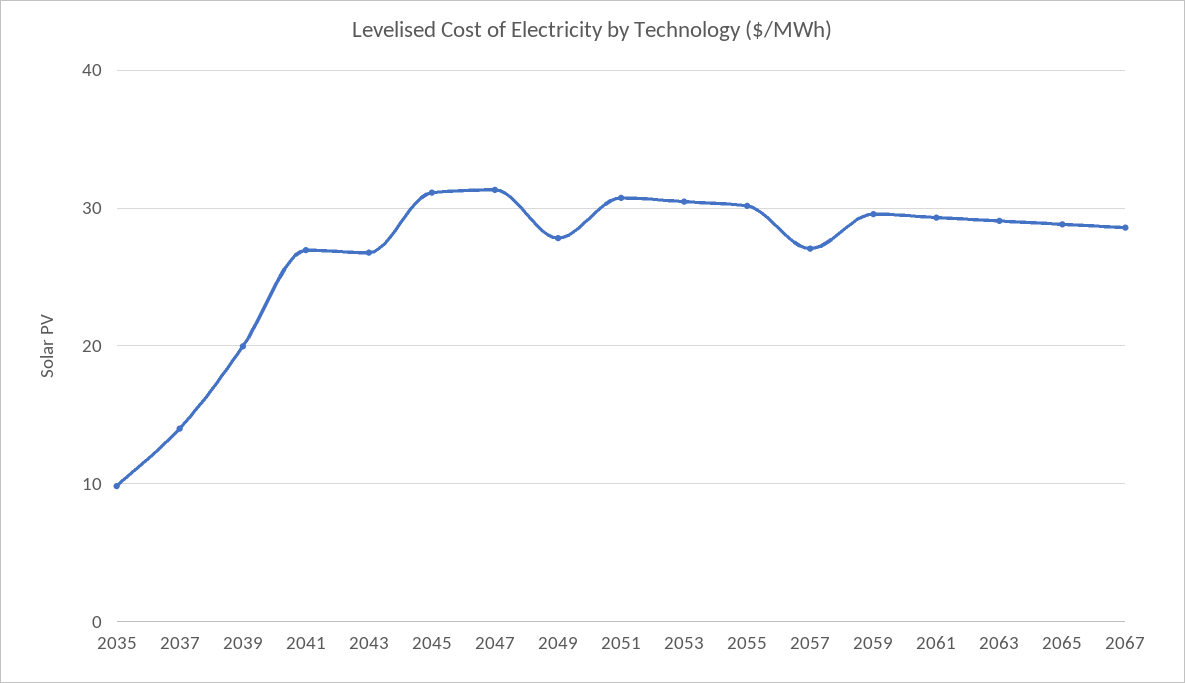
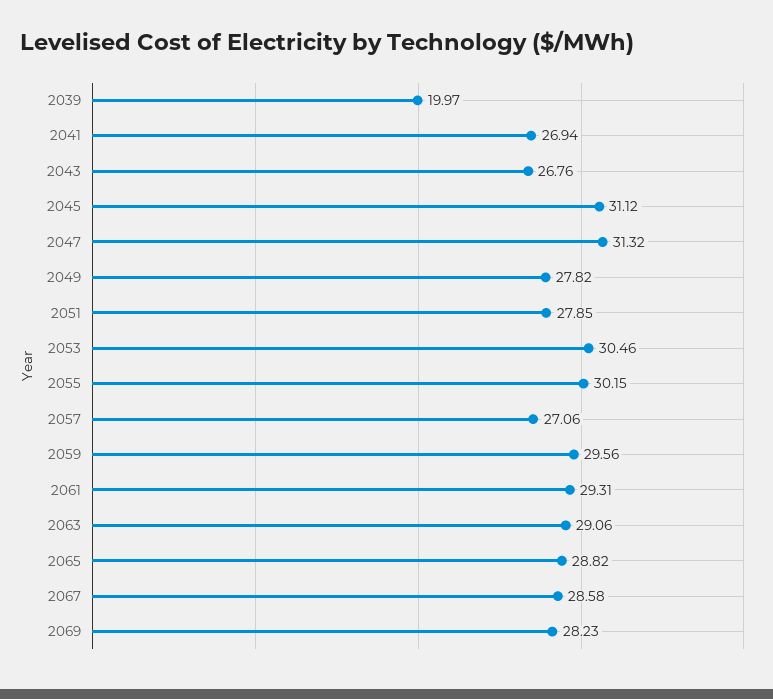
2035: 10 -> none
2037: 14 -> none
2051: 31 -> 27.85
2069: none -> 28.23

